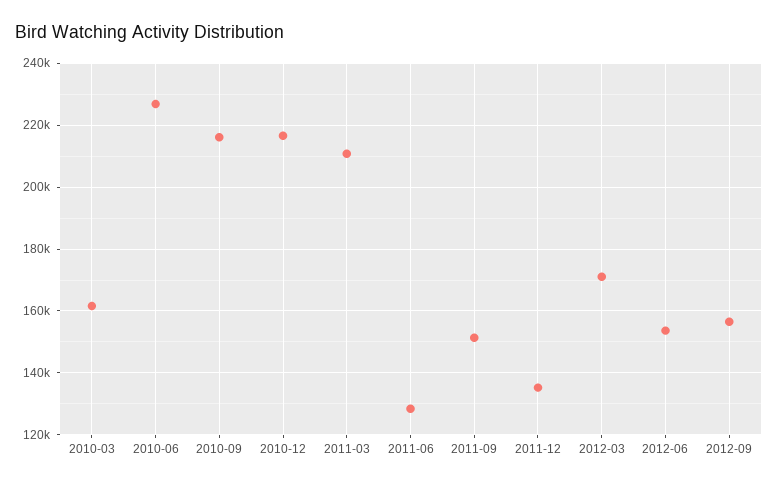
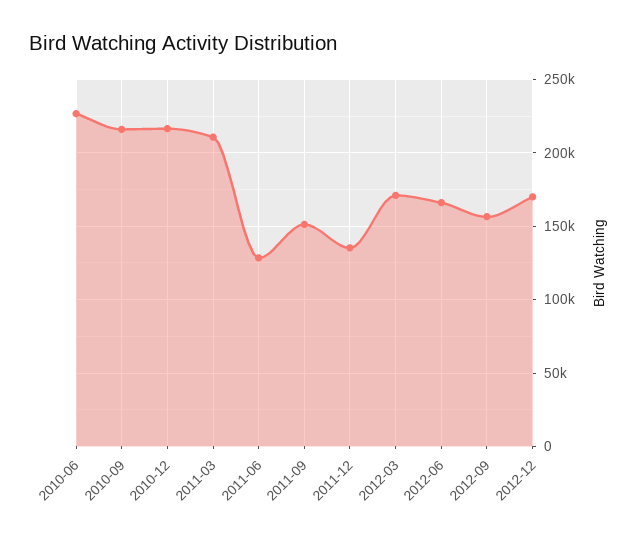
2010-03: 162000 -> none
2012-06: 154000 -> 165000
2012-12: none -> 170000

